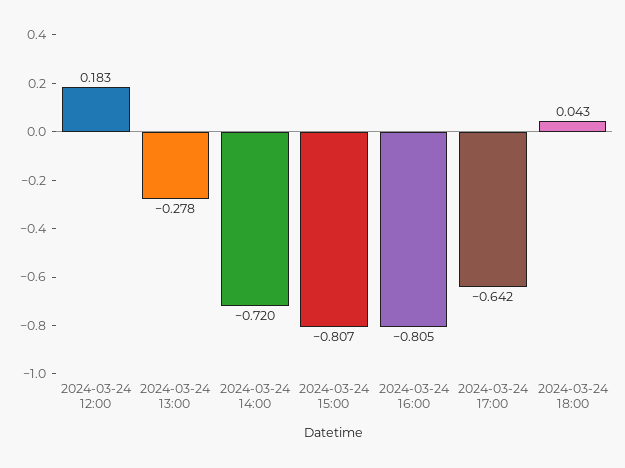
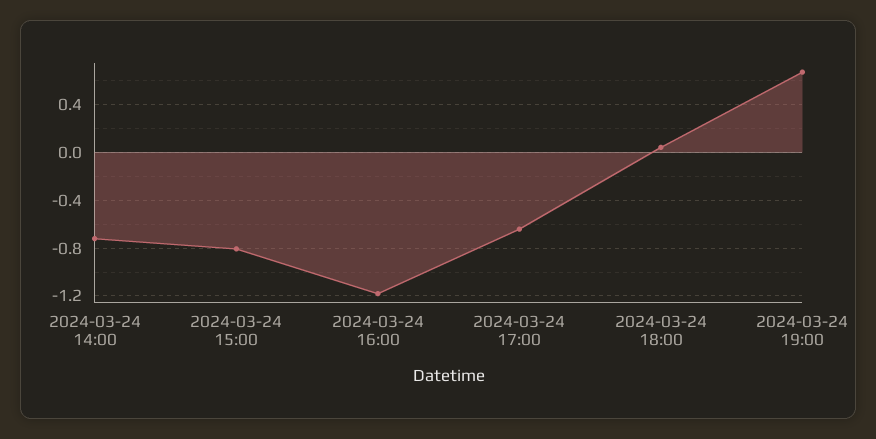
2024-03-24 12:00: 0.183 -> none
2024-03-24 13:00: -0.278 -> none
2024-03-24 16:00: -0.805 -> -1.2
2024-03-24 19:00: none -> 0.7

